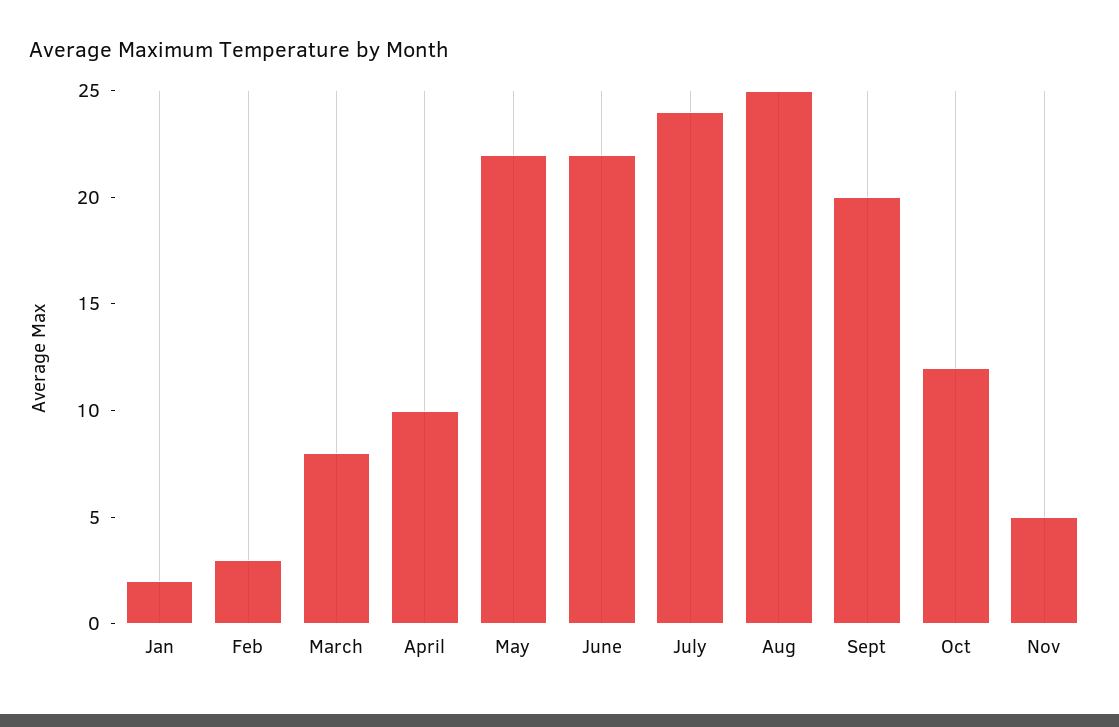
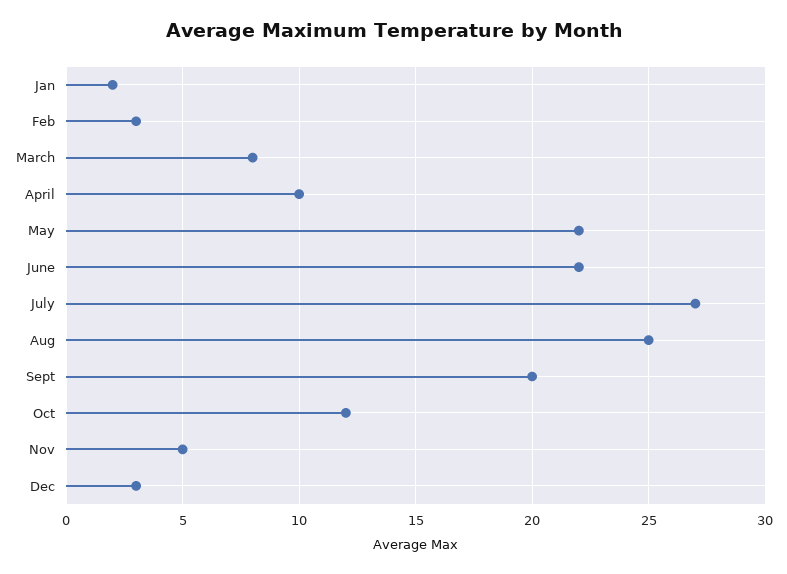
July: 24 -> 27
Dec: none -> 3

